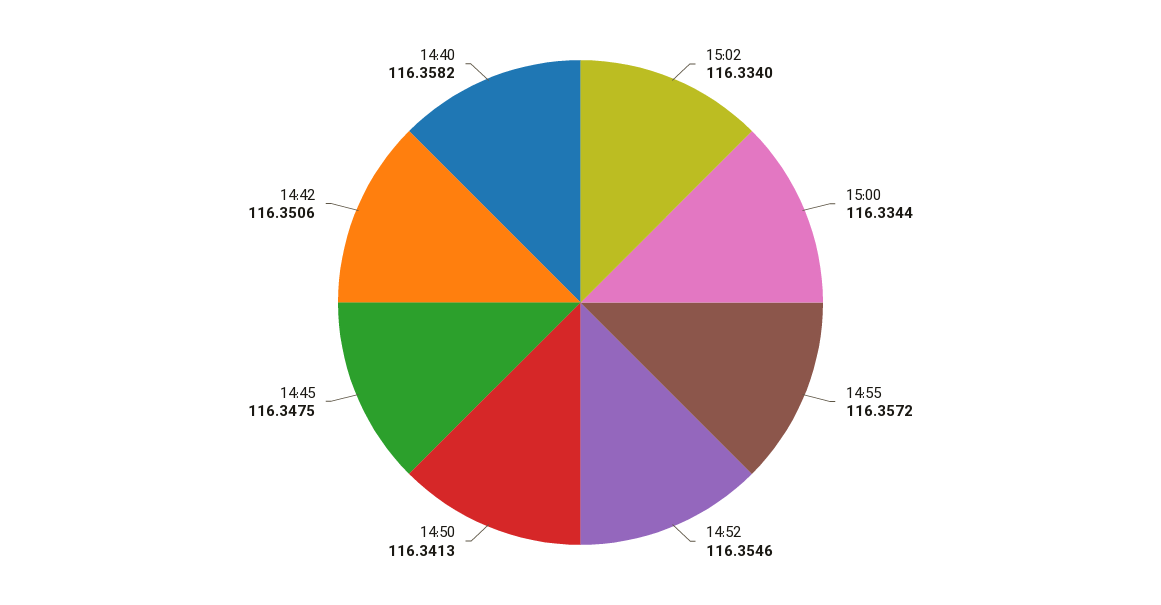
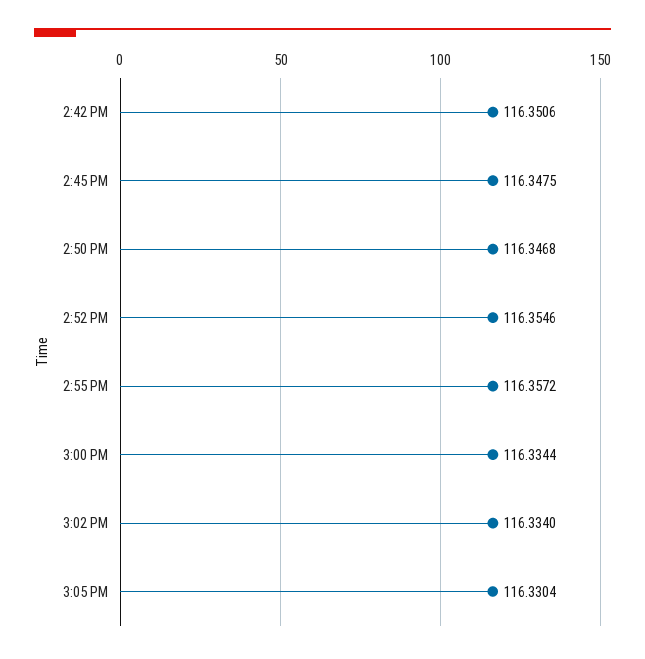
14:50: 116.3413 -> 116.3468
14:40: 116.3582 -> none
3:05 PM: none -> 116.3304

